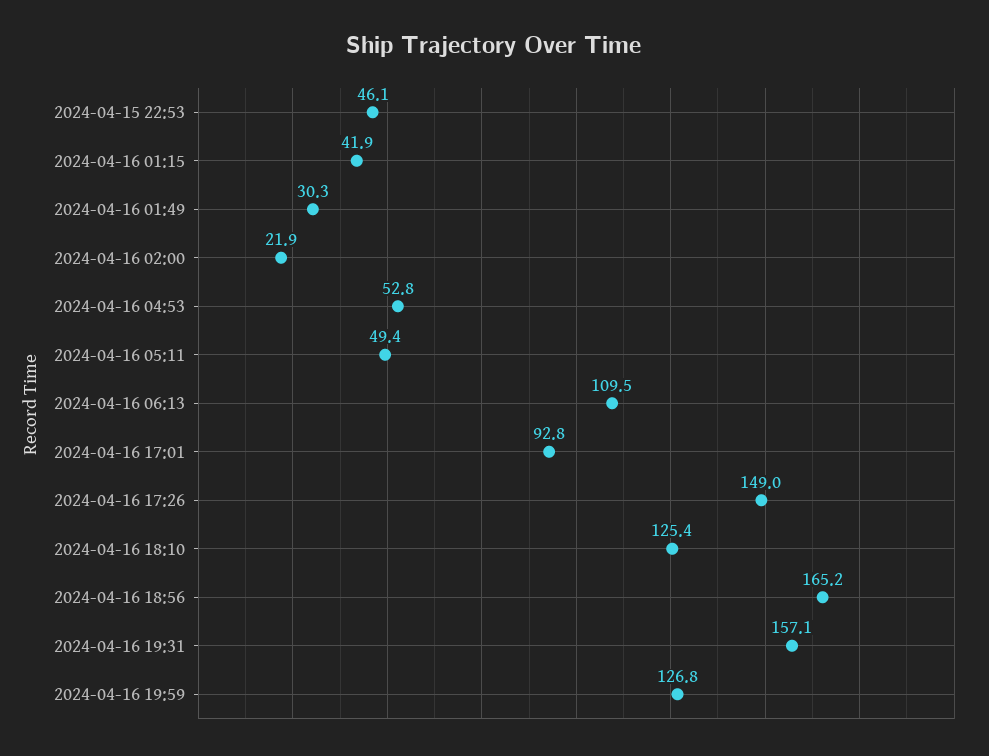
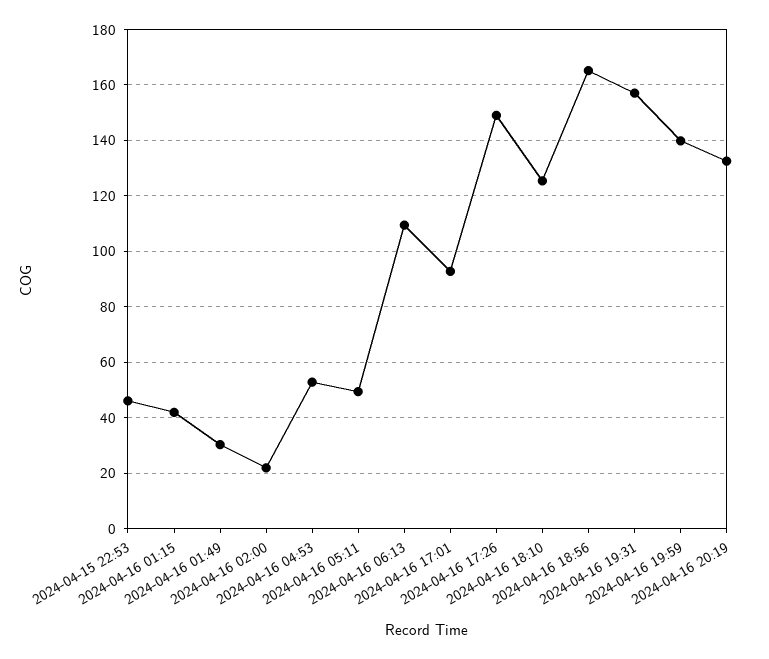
2024-04-16 19:59: 126.8 -> 140
2024-04-16 20:19: none -> 132.5

